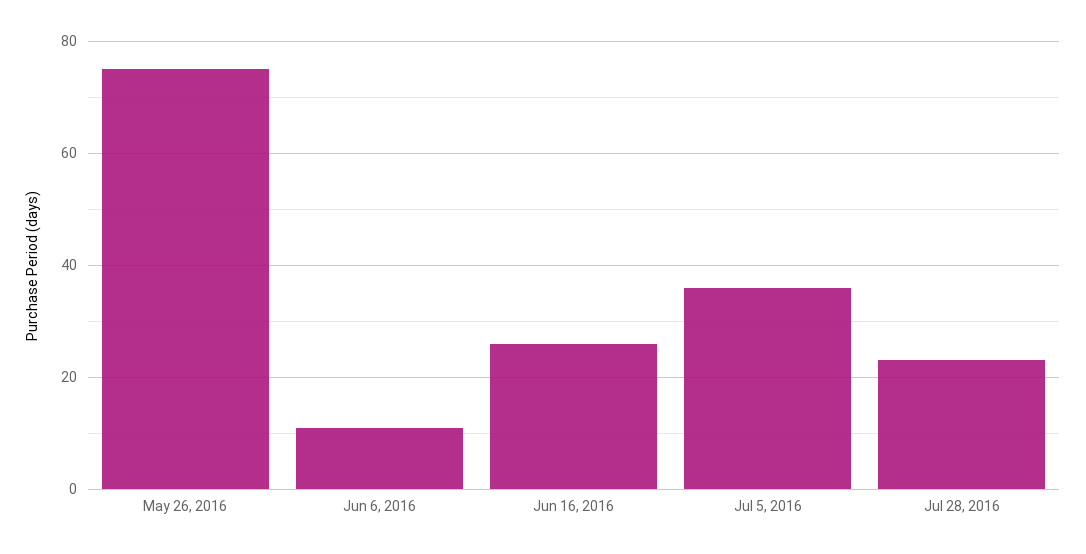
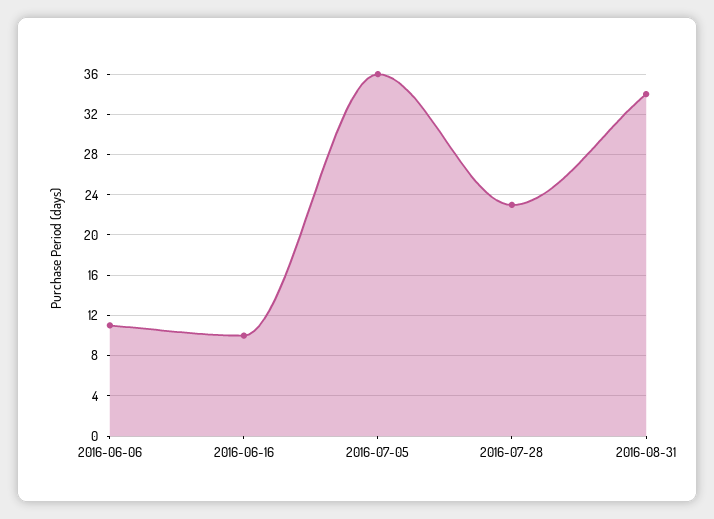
May 26, 2016: 75 -> none
Jun 16, 2016: 25 -> 10
2016-08-31: none -> 34

